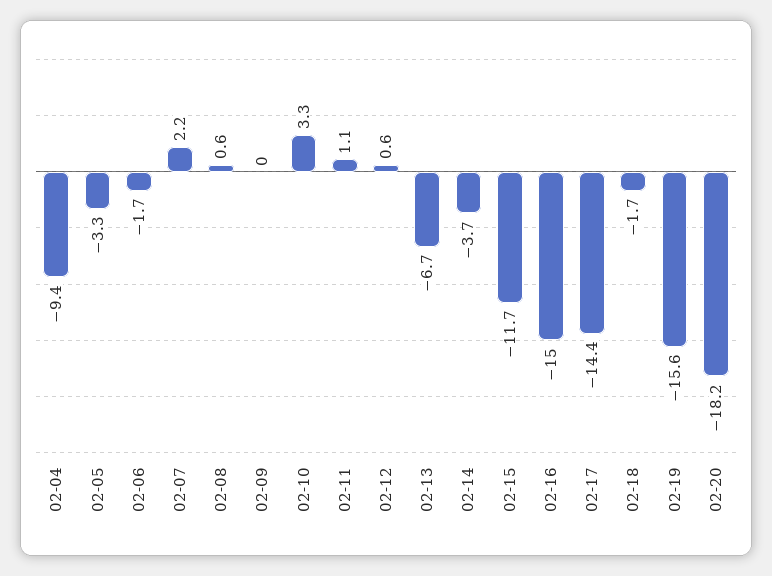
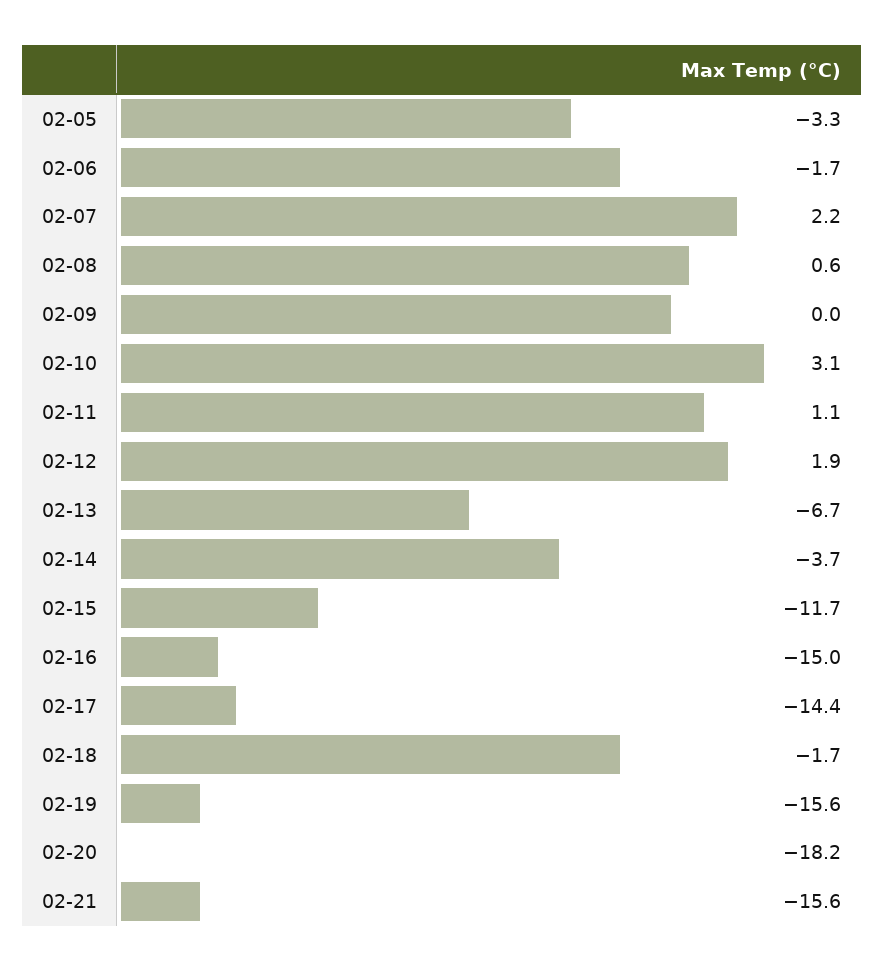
02-04: -9.4 -> none
02-10: 3.3 -> 3.1
02-12: 0.6 -> 1.9
02-21: none -> -15.6

